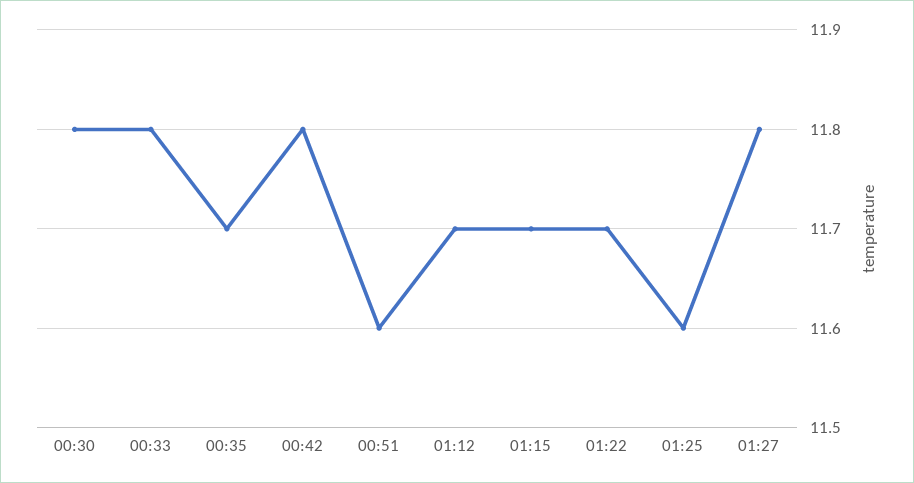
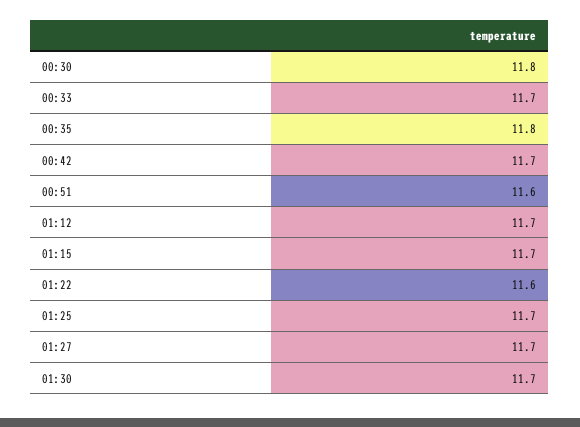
00:33: 11.8 -> 11.7
00:35: 11.7 -> 11.8
00:42: 11.8 -> 11.7
01:22: 11.7 -> 11.6
01:25: 11.6 -> 11.7
01:27: 11.8 -> 11.7
01:30: none -> 11.7

